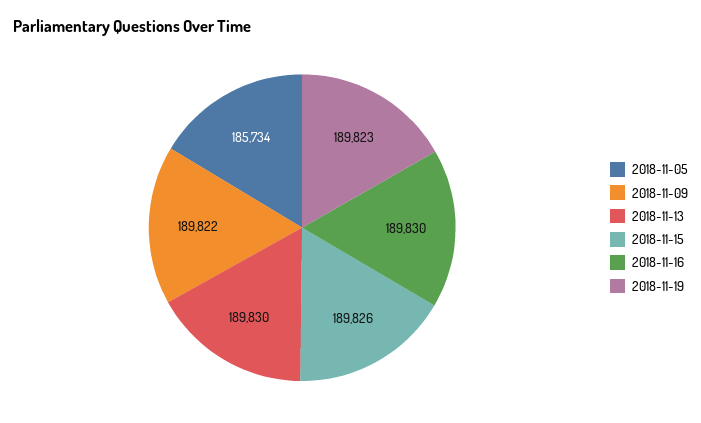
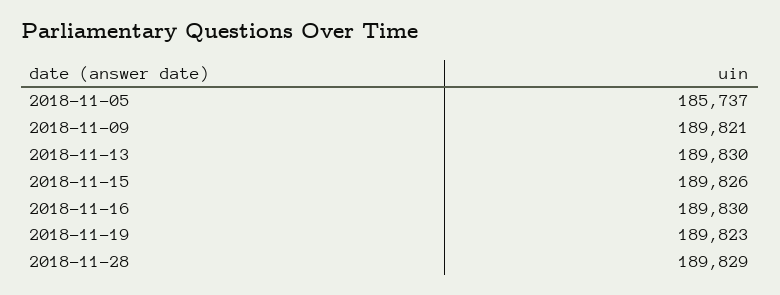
2018-11-05: 185734 -> 185737
2018-11-09: 189822 -> 189821
2018-11-28: none -> 189829

